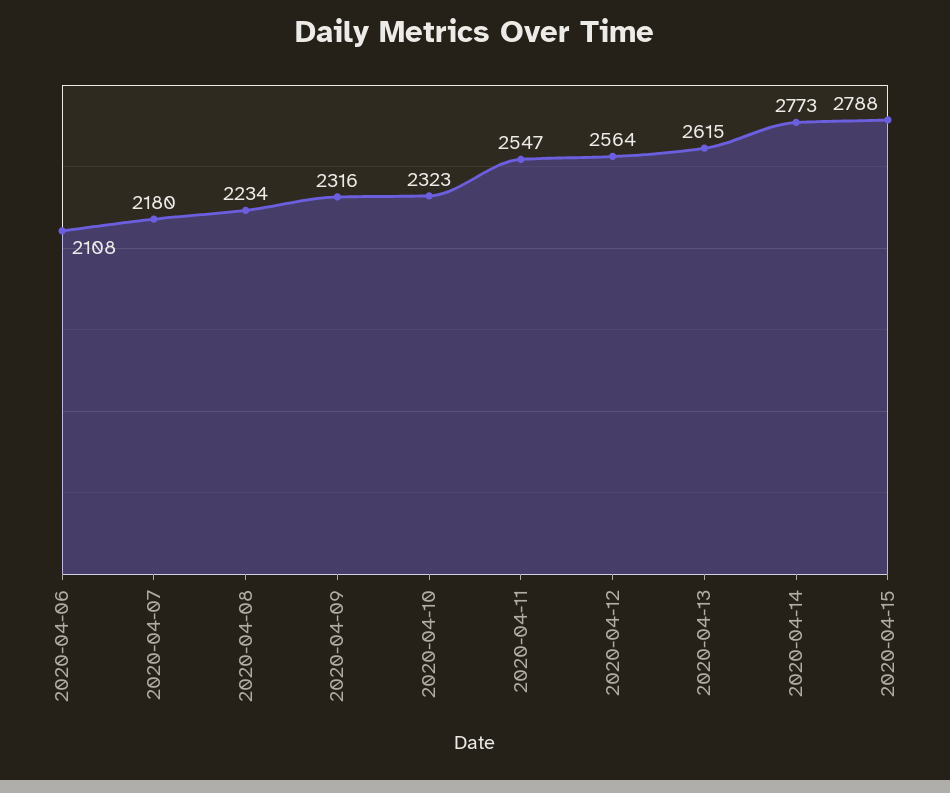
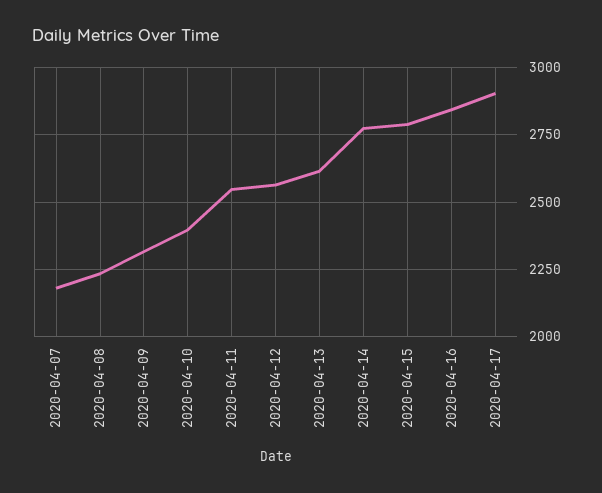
2020-04-06: 2108 -> none
2020-04-10: 2323 -> 2400
2020-04-16: none -> 2850
2020-04-17: none -> 2900

